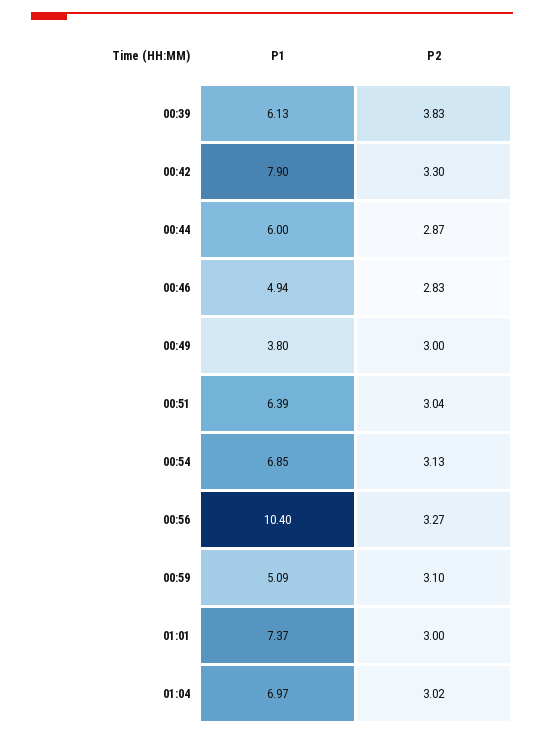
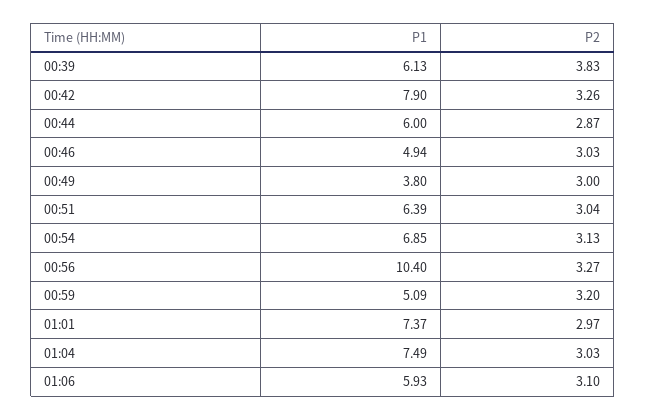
P2, 00:42: 3.3 -> 3.26
P2, 00:46: 2.83 -> 3.03
P2, 00:59: 3.1 -> 3.2
P2, 01:01: 3 -> 2.97
P1, 01:04: 6.97 -> 7.49
P2, 01:04: 3.02 -> 3.03
P1, 01:06: none -> 5.93
P2, 01:06: none -> 3.1

